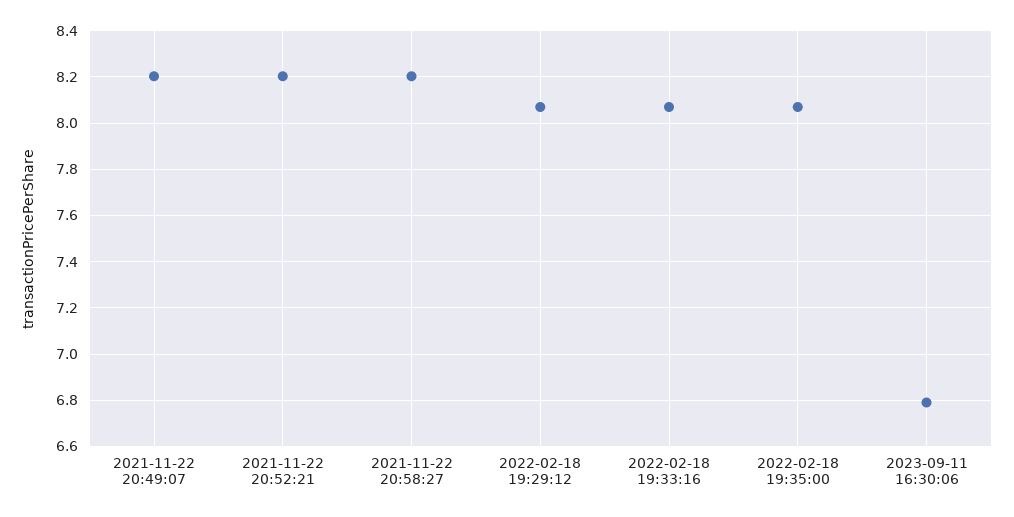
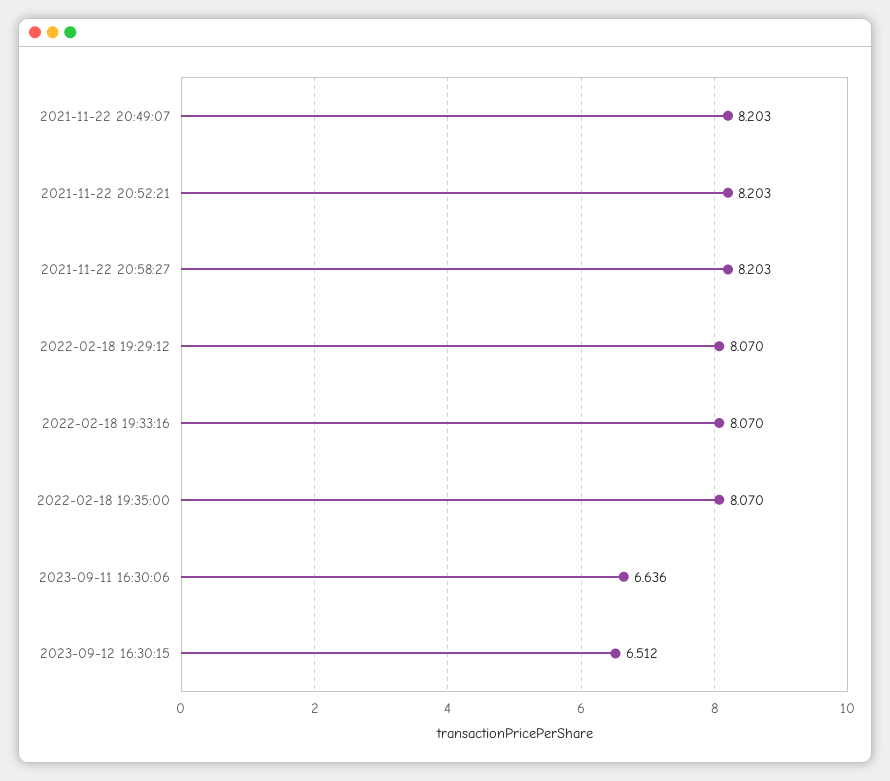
2023-09-11 16:30:06: 6.8 -> 6.636
2023-09-12 16:30:15: none -> 6.512

